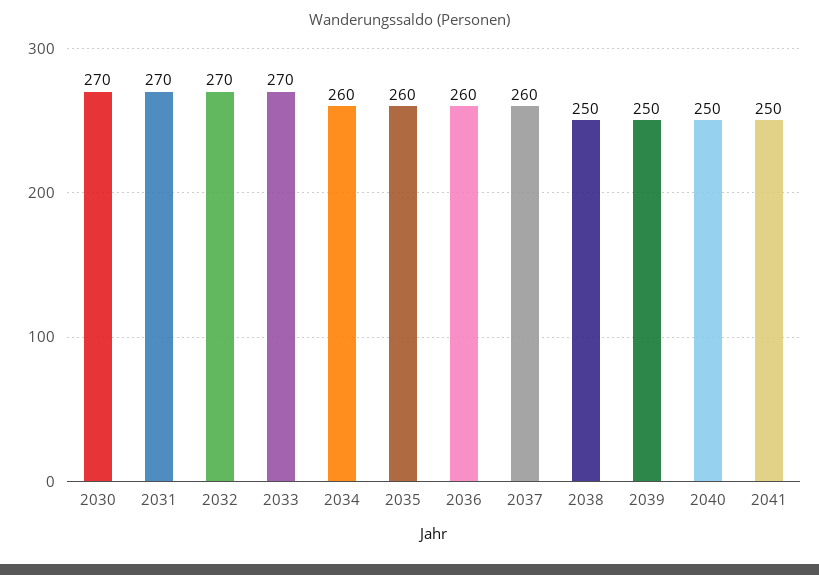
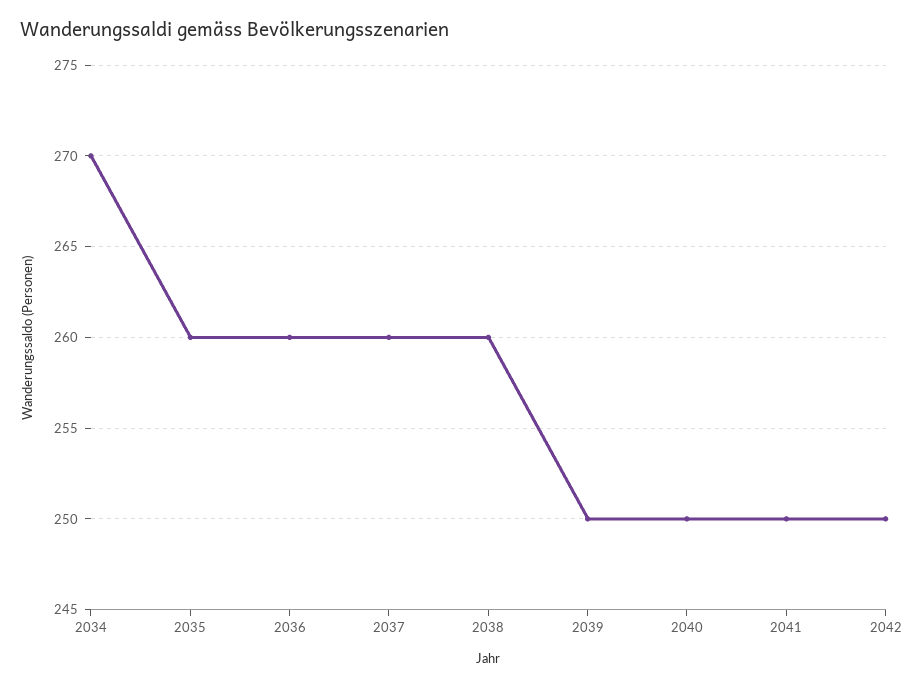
2030: 270 -> none
2031: 270 -> none
2032: 270 -> none
2033: 270 -> none
2034: 260 -> 270
2038: 250 -> 260
2042: none -> 250

